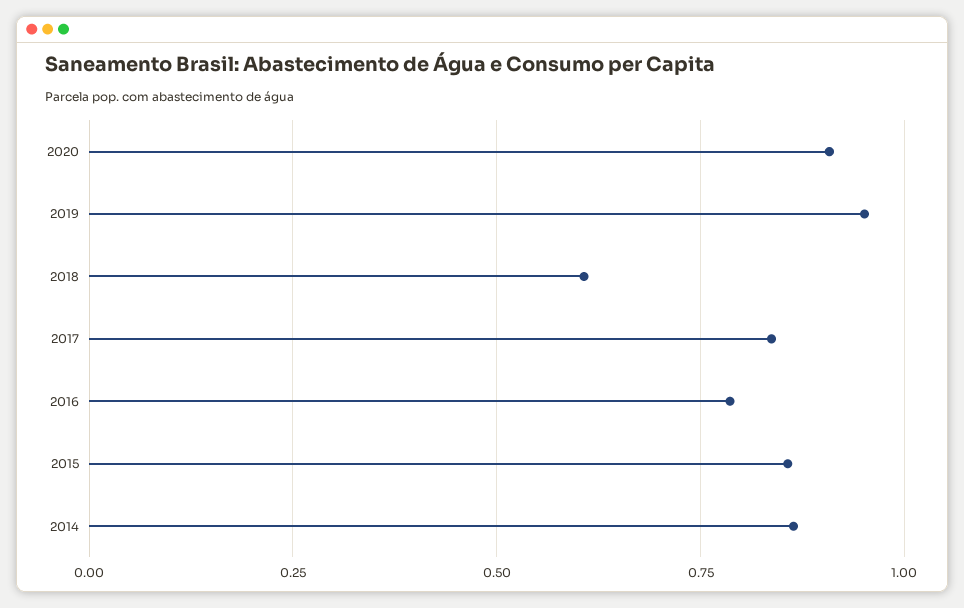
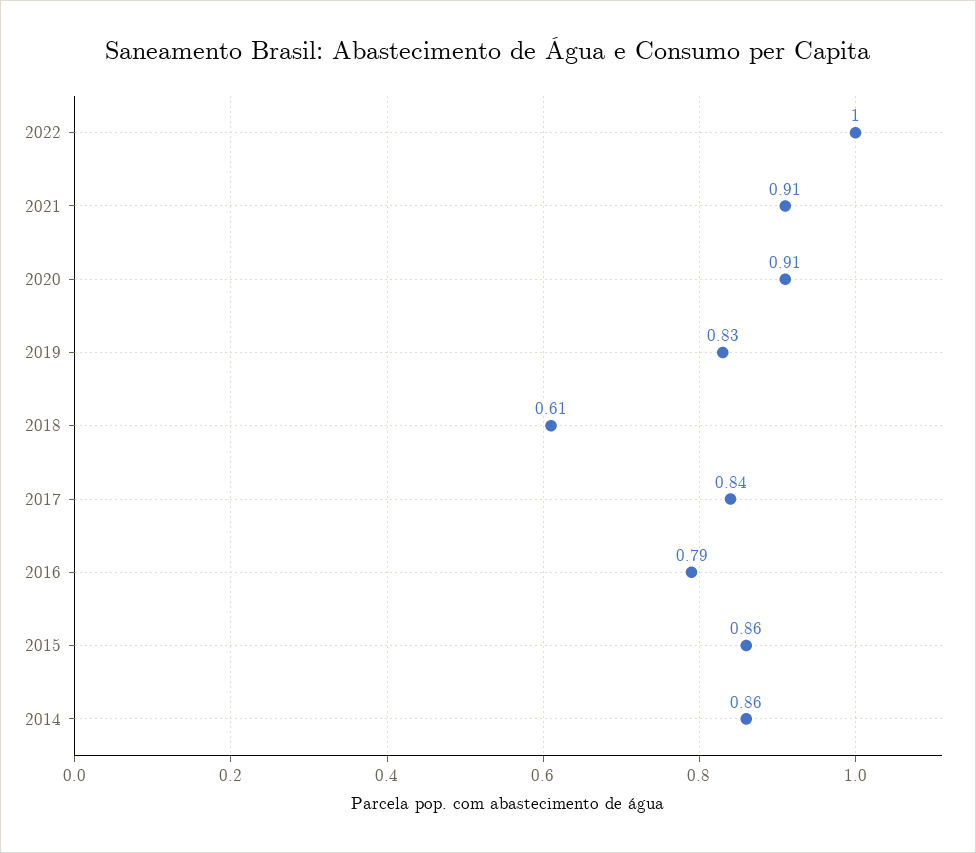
2019: 0.95 -> 0.83
2022: none -> 1
2021: none -> 0.91

